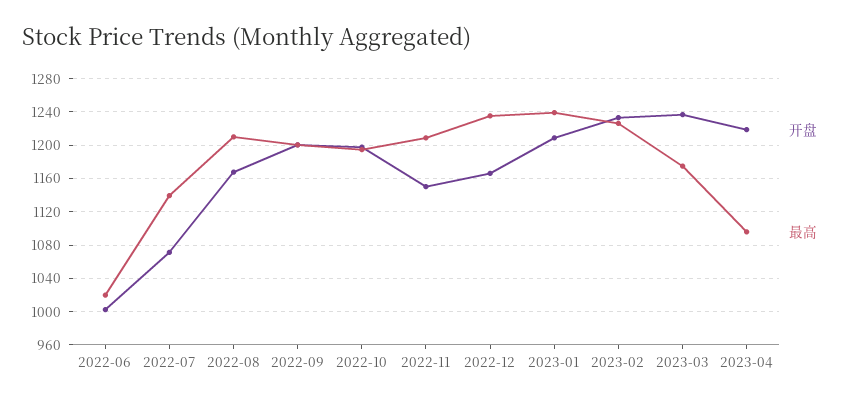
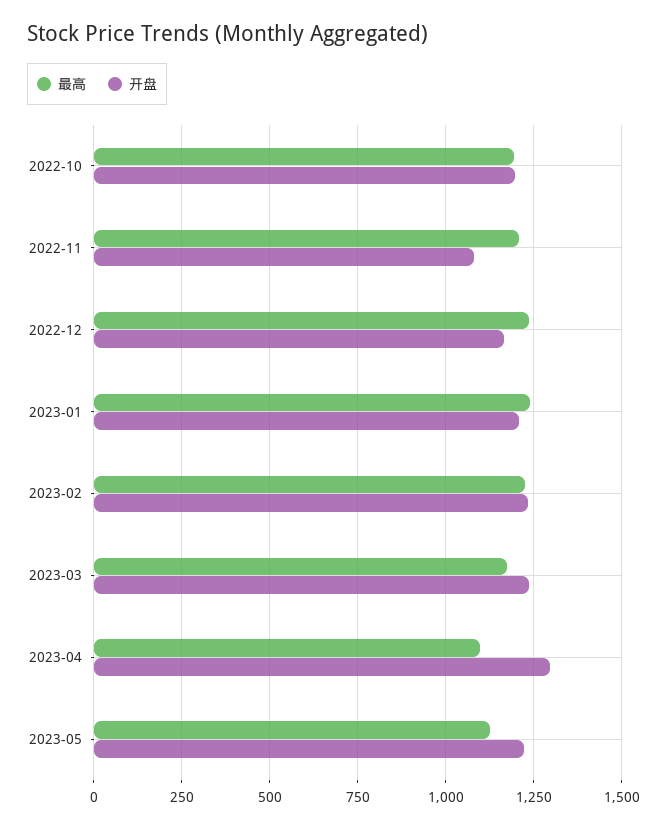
开盘, 2022-06: 1000 -> none
最高, 2022-06: 1020 -> none
开盘, 2022-07: 1070 -> none
最高, 2022-07: 1140 -> none
开盘, 2022-08: 1170 -> none
最高, 2022-08: 1210 -> none
开盘, 2022-09: 1200 -> none
最高, 2022-09: 1200 -> none
开盘, 2022-11: 1150 -> 1075
开盘, 2023-04: 1220 -> 1300
最高, 2023-05: none -> 1125
开盘, 2023-05: none -> 1225

